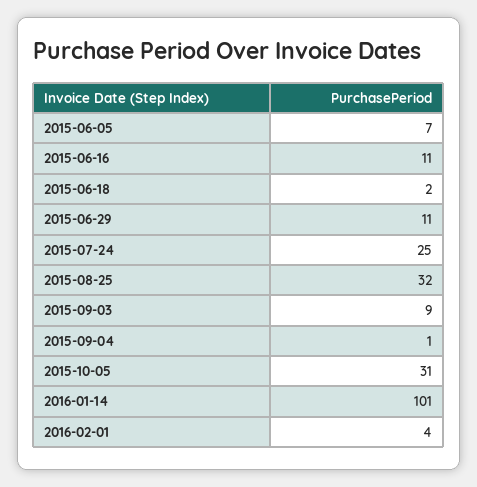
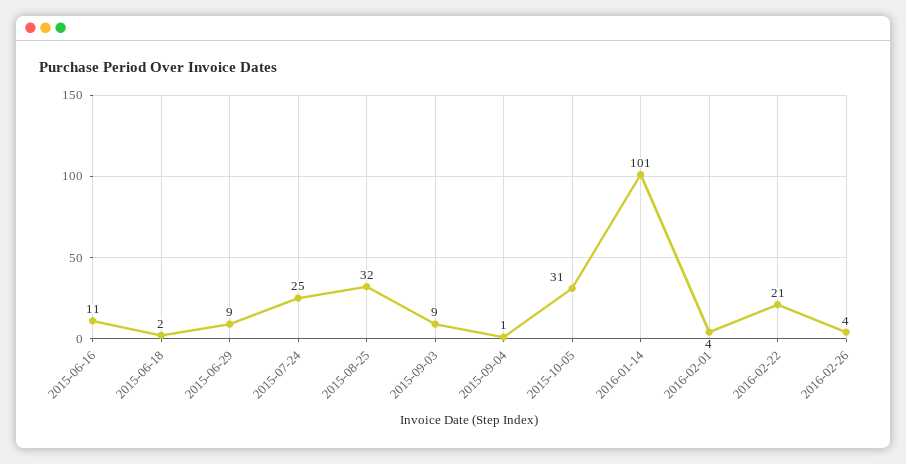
2015-06-05: 7 -> none
2015-06-29: 11 -> 9
2016-02-22: none -> 21
2016-02-26: none -> 4

